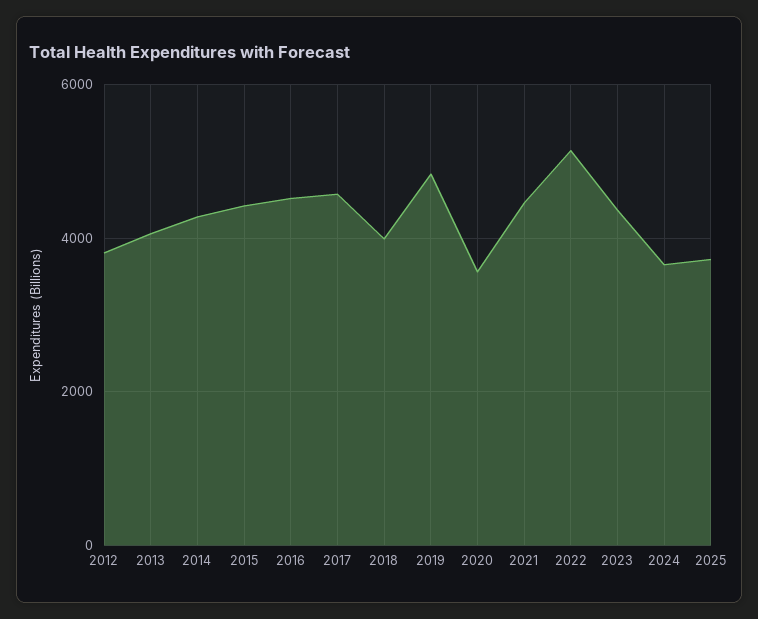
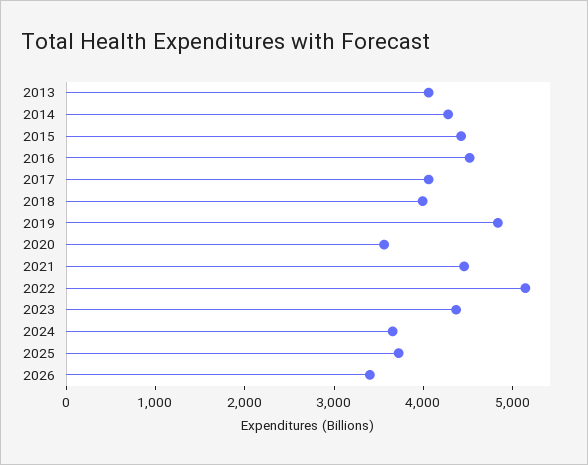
2012: 3800 -> none
2017: 4600 -> 4000
2026: none -> 3400

